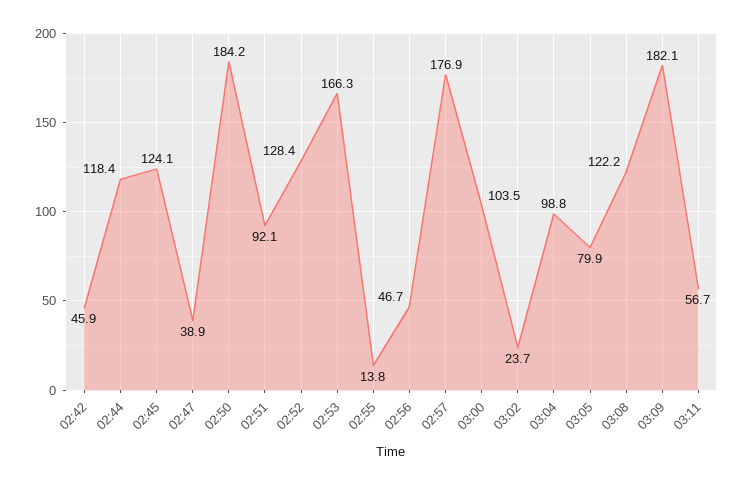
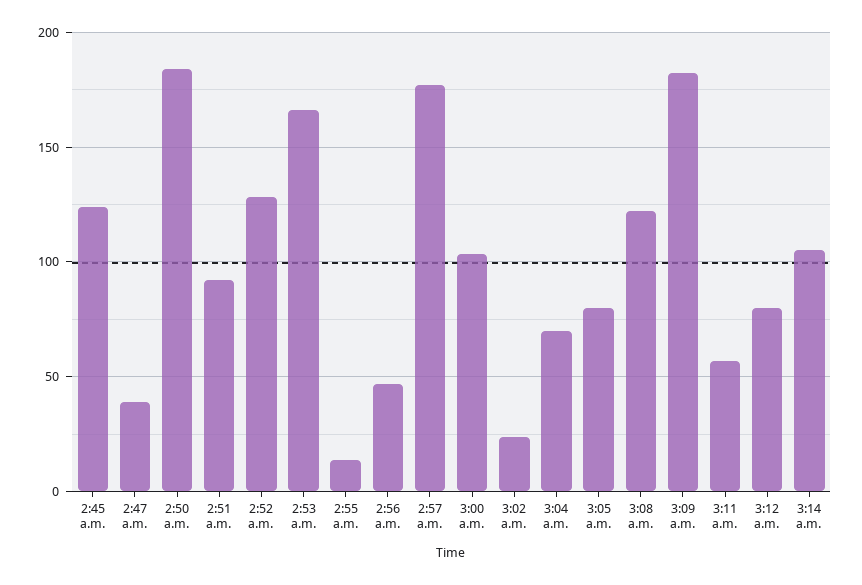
02:42: 45.9 -> none
02:44: 118.4 -> none
03:04: 98.8 -> 70
3:12 a.m.: none -> 80
3:14 a.m.: none -> 105

